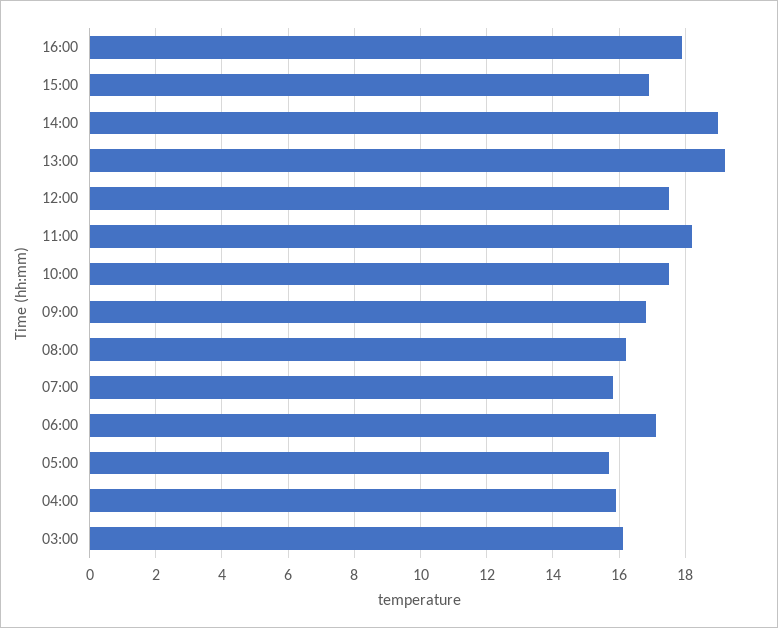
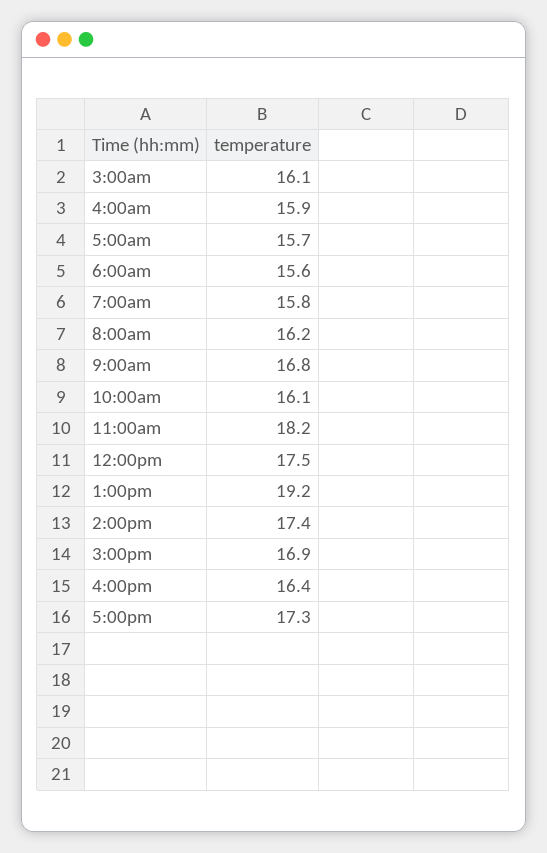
16:00: 18 -> 16.4
14:00: 19 -> 17.4
10:00: 17.5 -> 16.1
06:00: 17 -> 15.6
5:00pm: none -> 17.3

